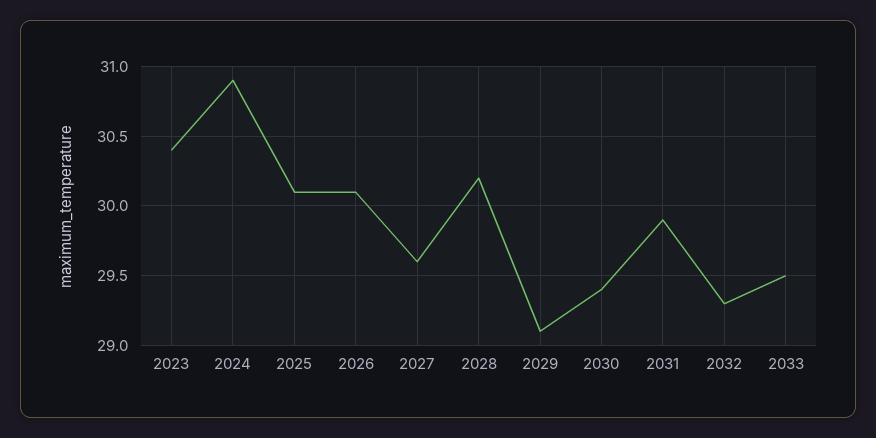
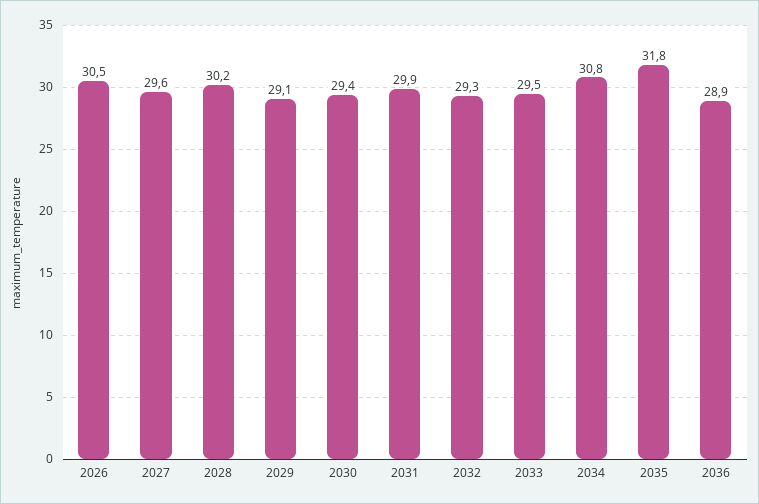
2023: 30.4 -> none
2024: 30.9 -> none
2025: 30.1 -> none
2026: 30.1 -> 30.5
2034: none -> 30.8
2035: none -> 31.8
2036: none -> 28.9

